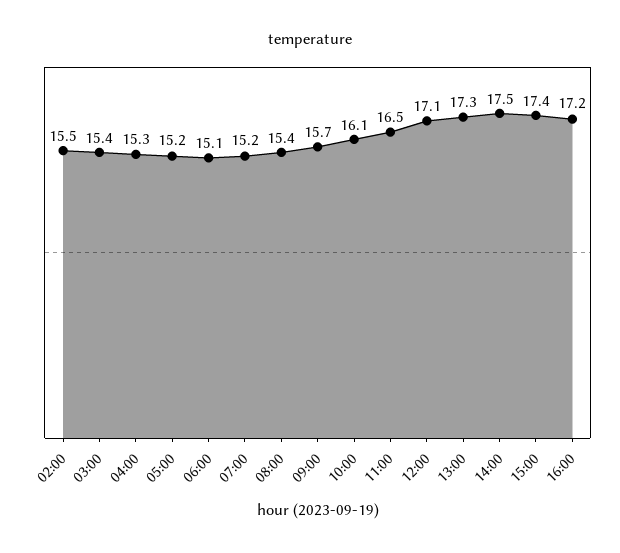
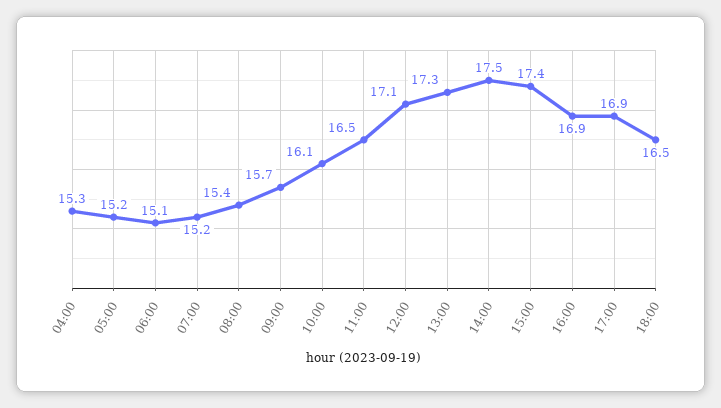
02:00: 15.5 -> none
03:00: 15.4 -> none
16:00: 17.2 -> 16.9
17:00: none -> 16.9
18:00: none -> 16.5

